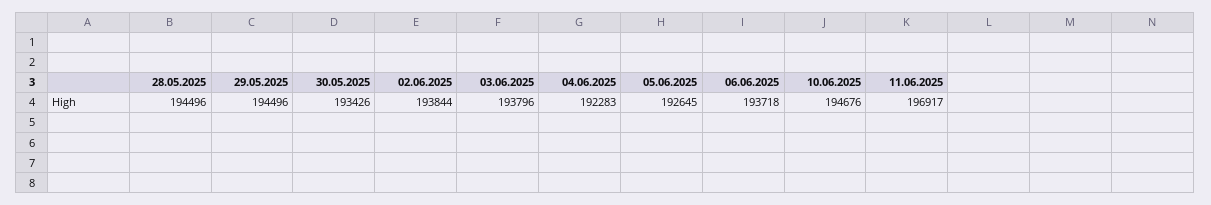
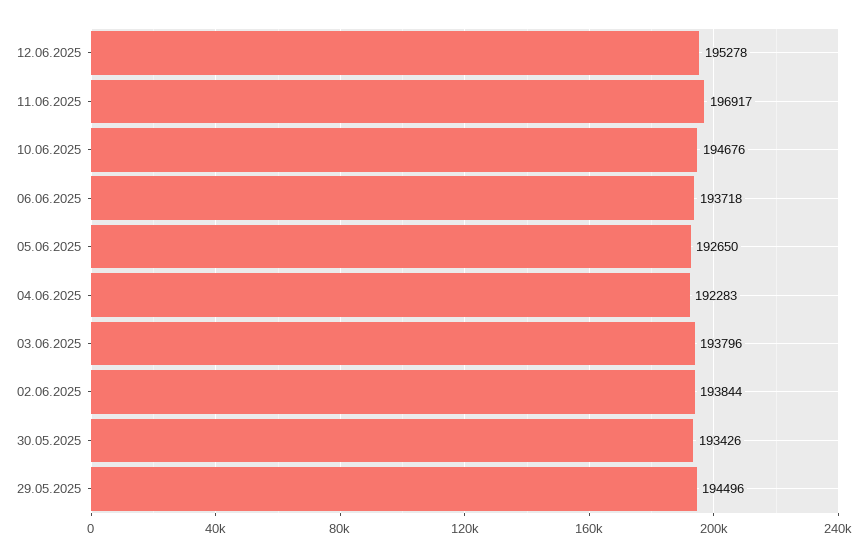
28.05.2025: 194496 -> none
05.06.2025: 192645 -> 192650
12.06.2025: none -> 195278

